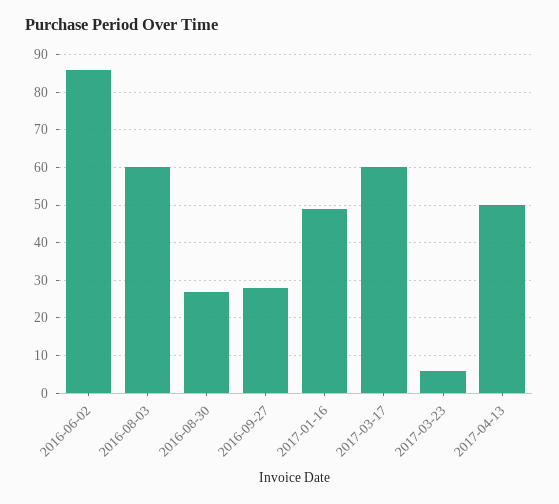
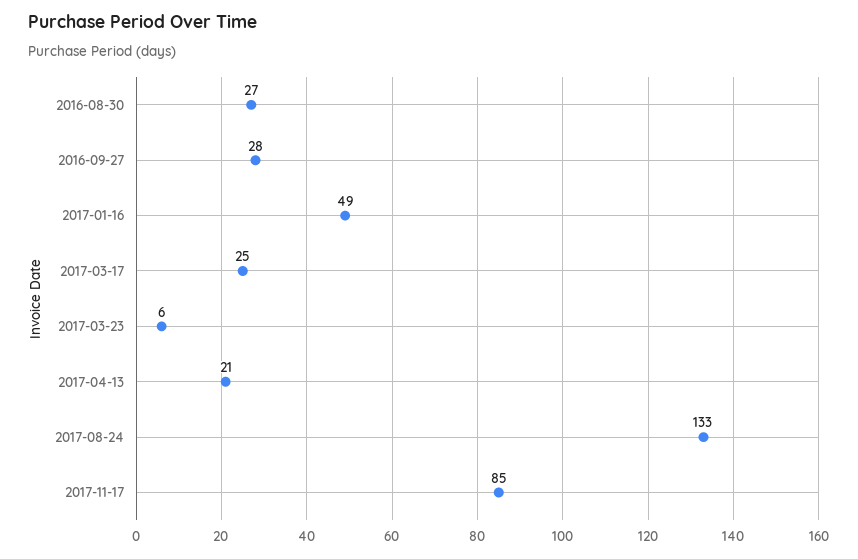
2016-06-02: 85 -> none
2016-08-03: 60 -> none
2017-03-17: 60 -> 25
2017-04-13: 50 -> 21
2017-08-24: none -> 133
2017-11-17: none -> 85

